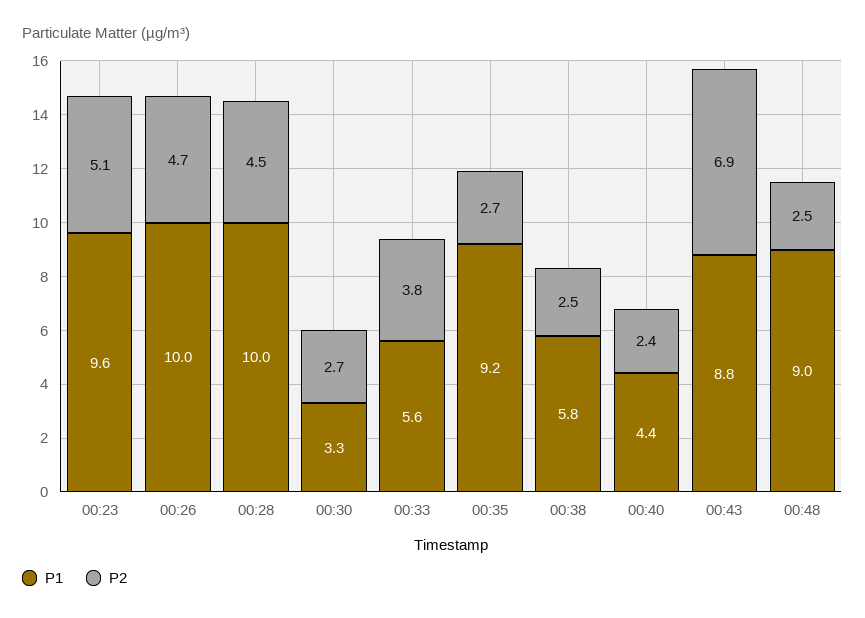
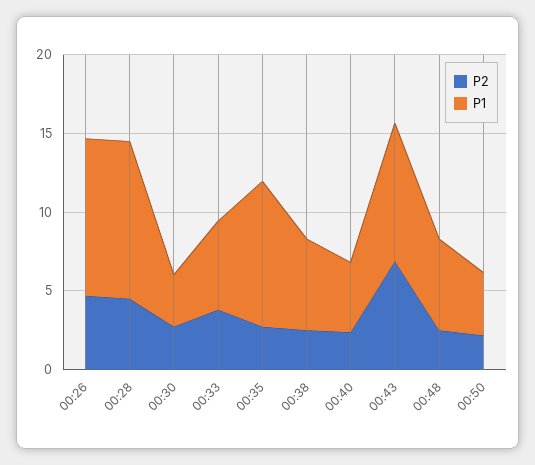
P1, 00:23: 9.6 -> none
P2, 00:23: 5.1 -> none
P1, 00:48: 9 -> 6
P2, 00:50: none -> 2
P1, 00:50: none -> 4

